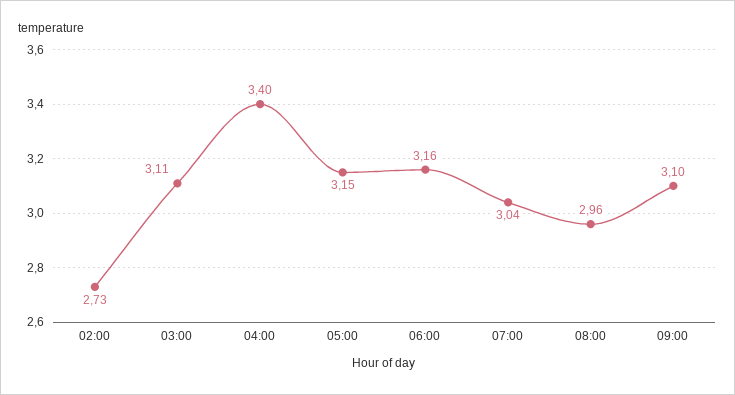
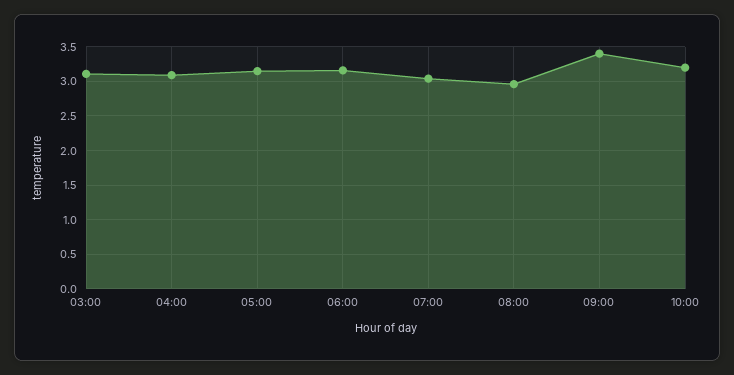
02:00: 2.73 -> none
04:00: 3.4 -> 3.1
09:00: 3.1 -> 3.4
10:00: none -> 3.2

